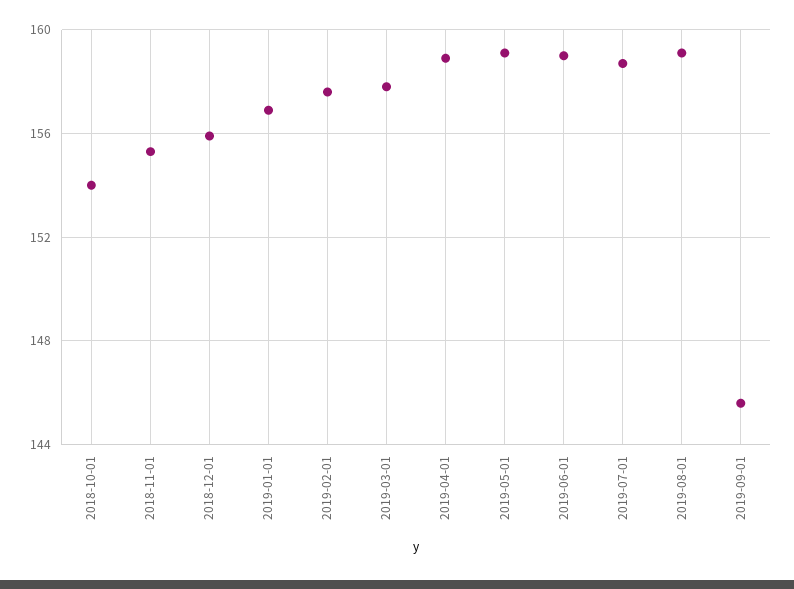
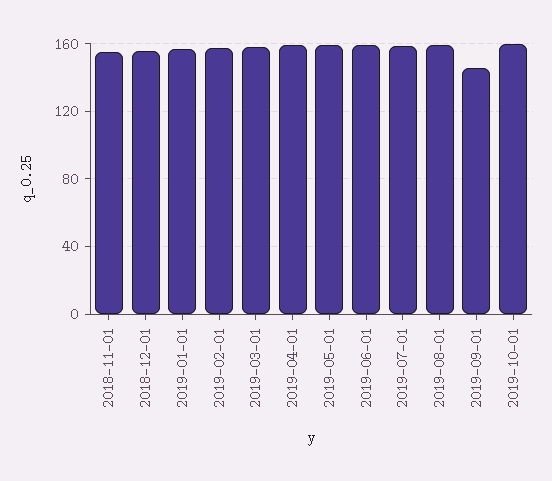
2018-10-01: 154 -> none
2019-10-01: none -> 160

